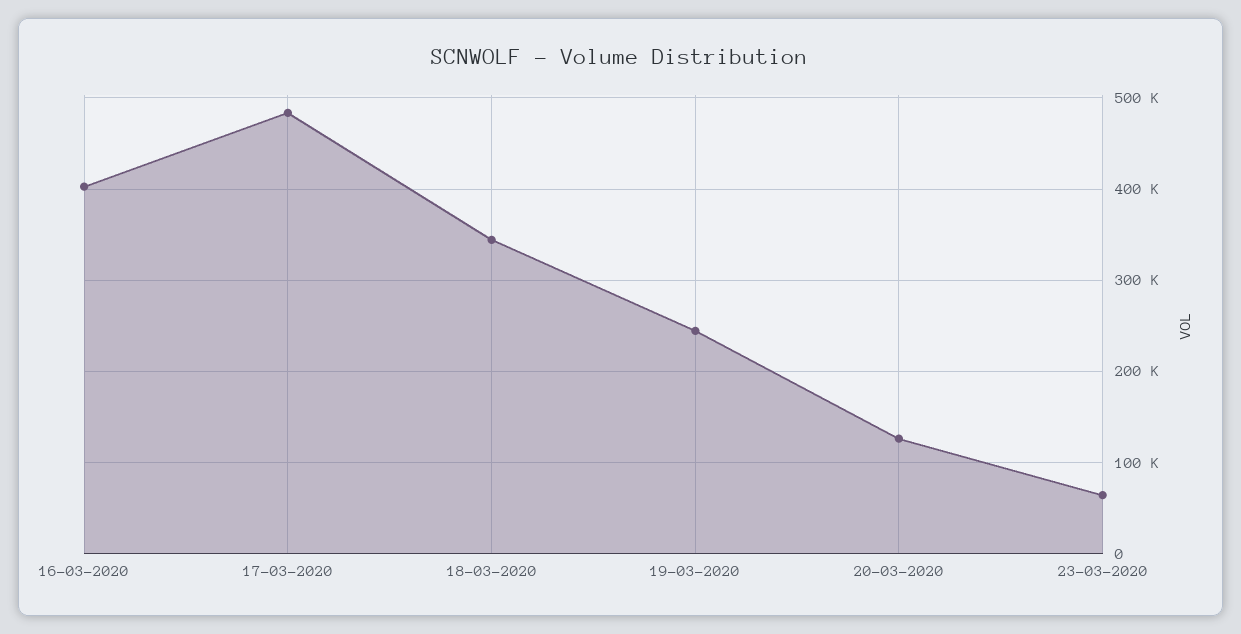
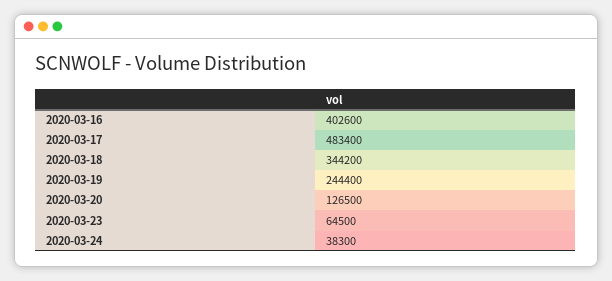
2020-03-24: none -> 38300

